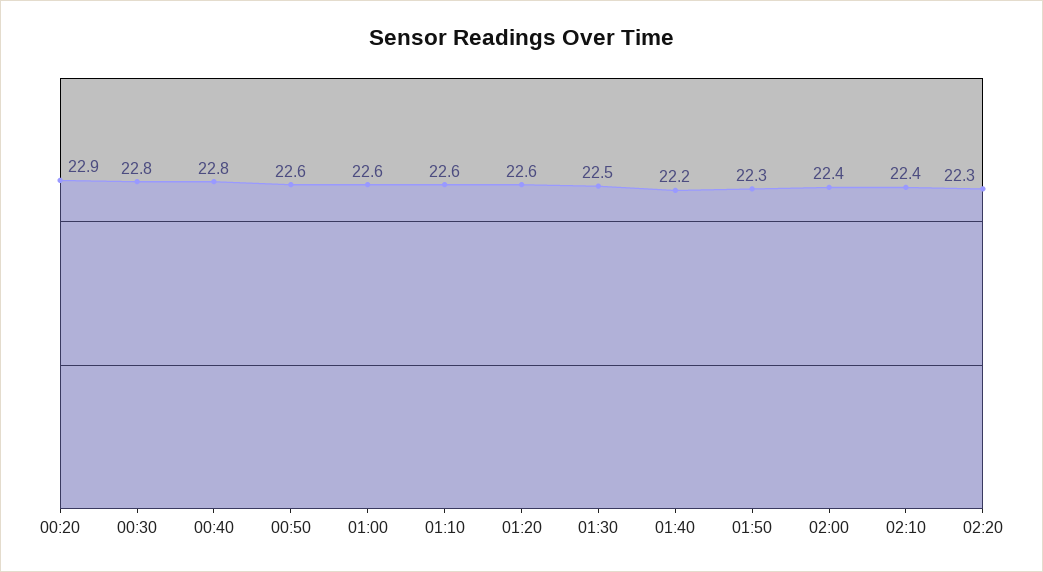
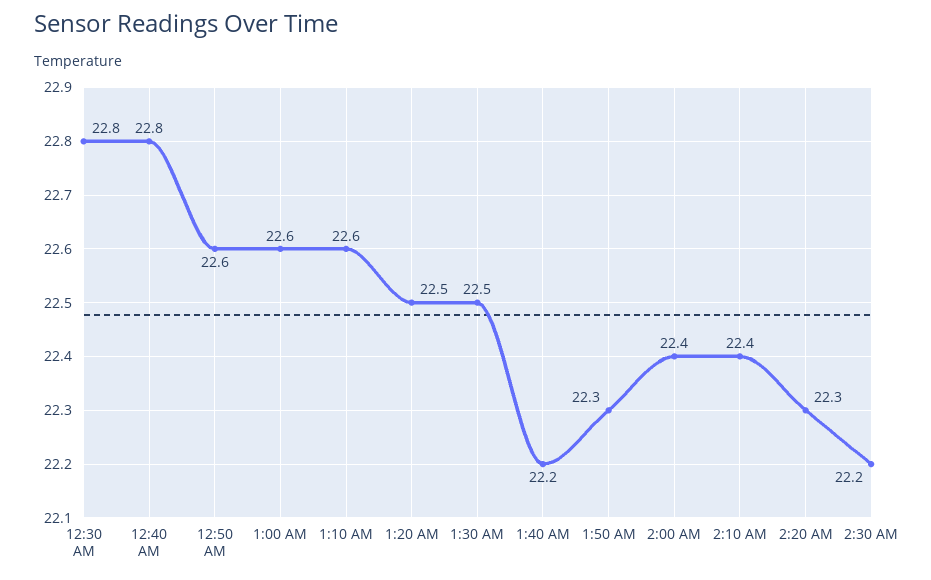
00:20: 22.9 -> none
01:20: 22.6 -> 22.5
2:30 AM: none -> 22.2

